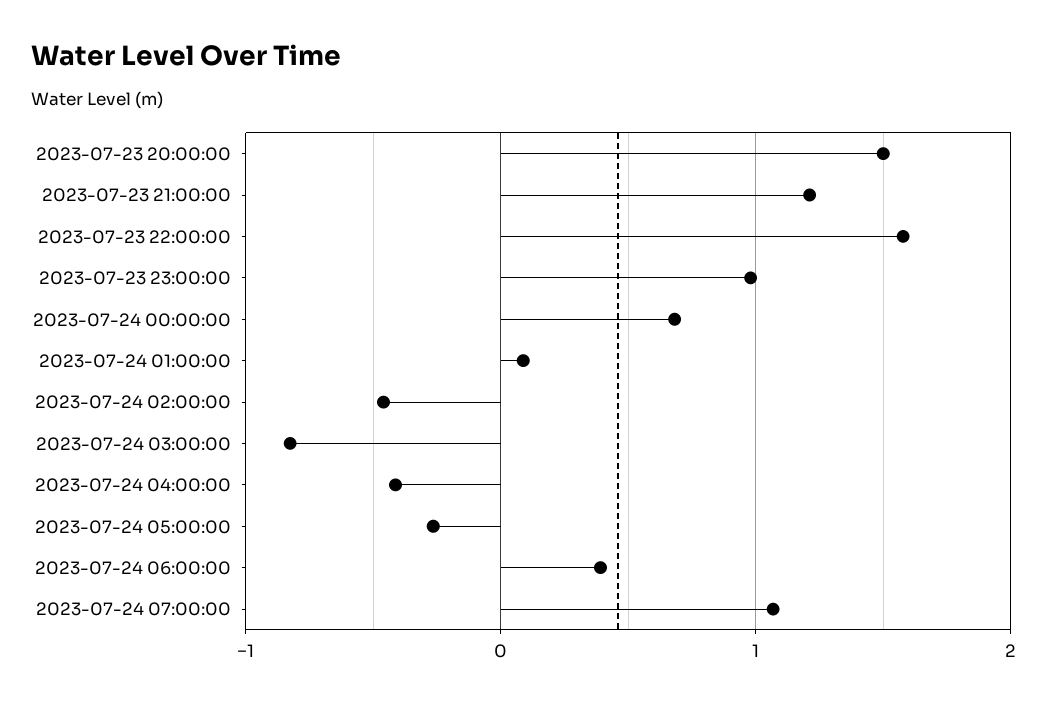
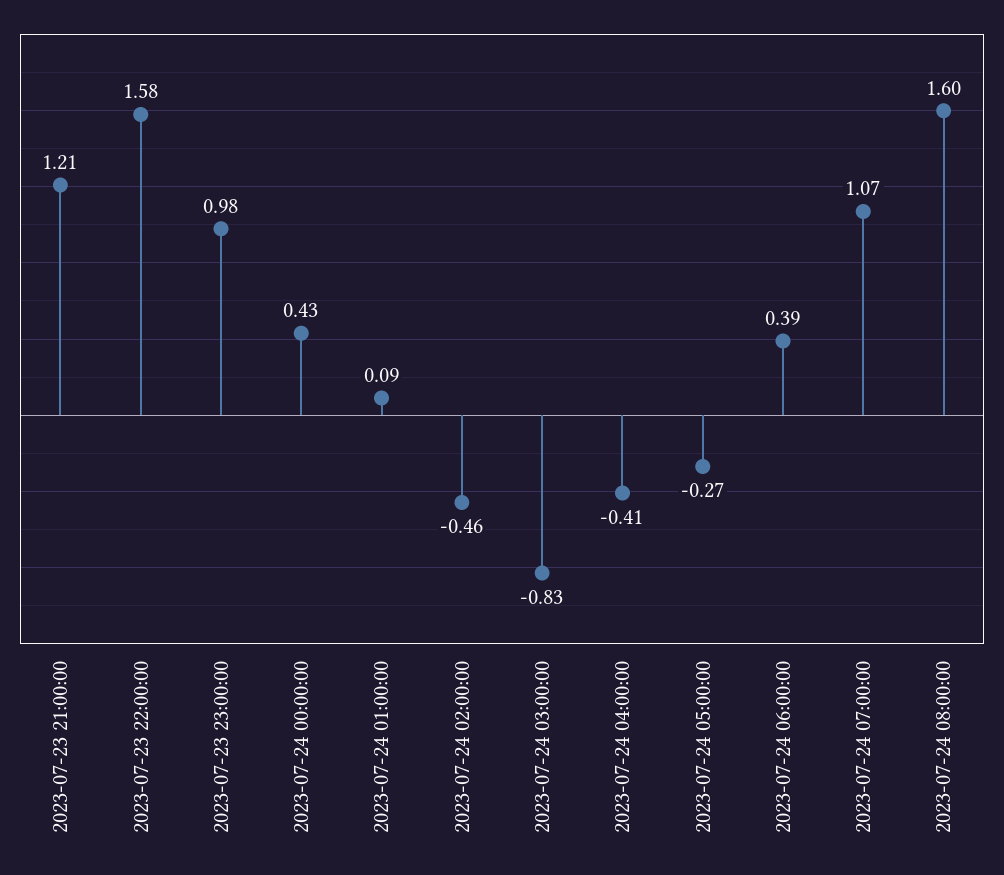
2023-07-23 20:00:00: 1.5 -> none
2023-07-24 00:00:00: 0.7 -> 0.43
2023-07-24 08:00:00: none -> 1.6

